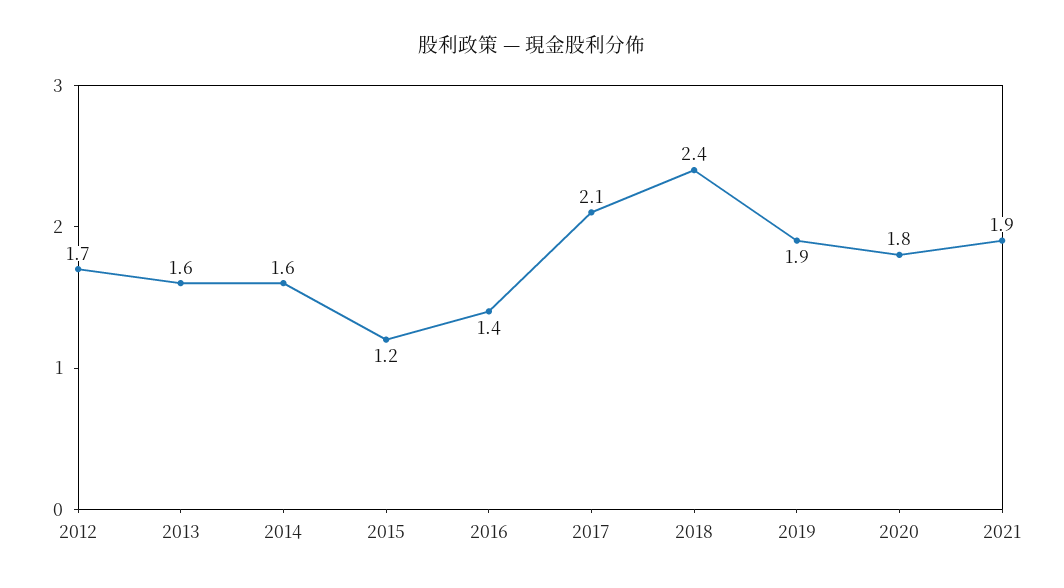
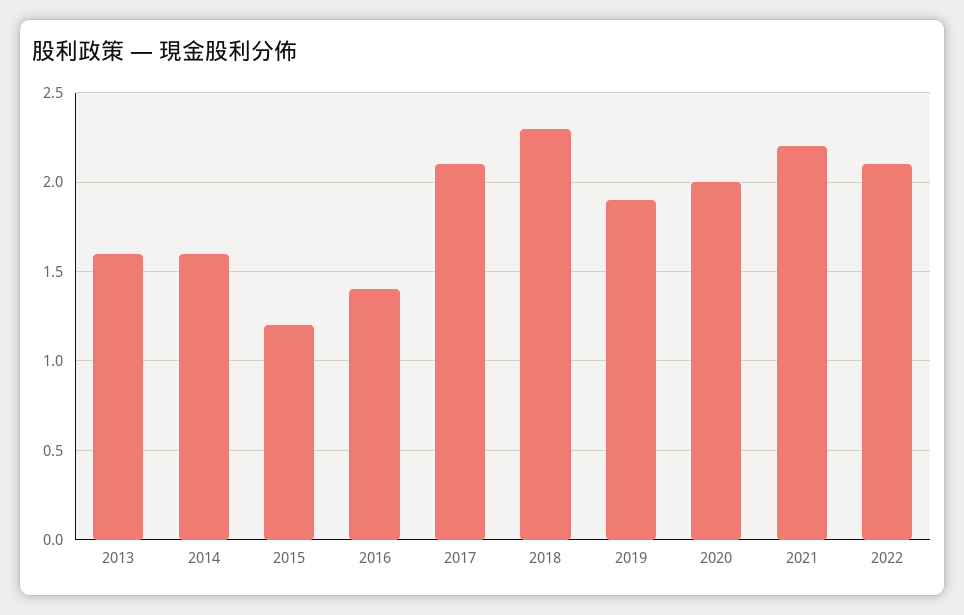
2012: 1.7 -> none
2018: 2.4 -> 2.3
2020: 1.8 -> 2
2021: 1.9 -> 2.2
2022: none -> 2.1

